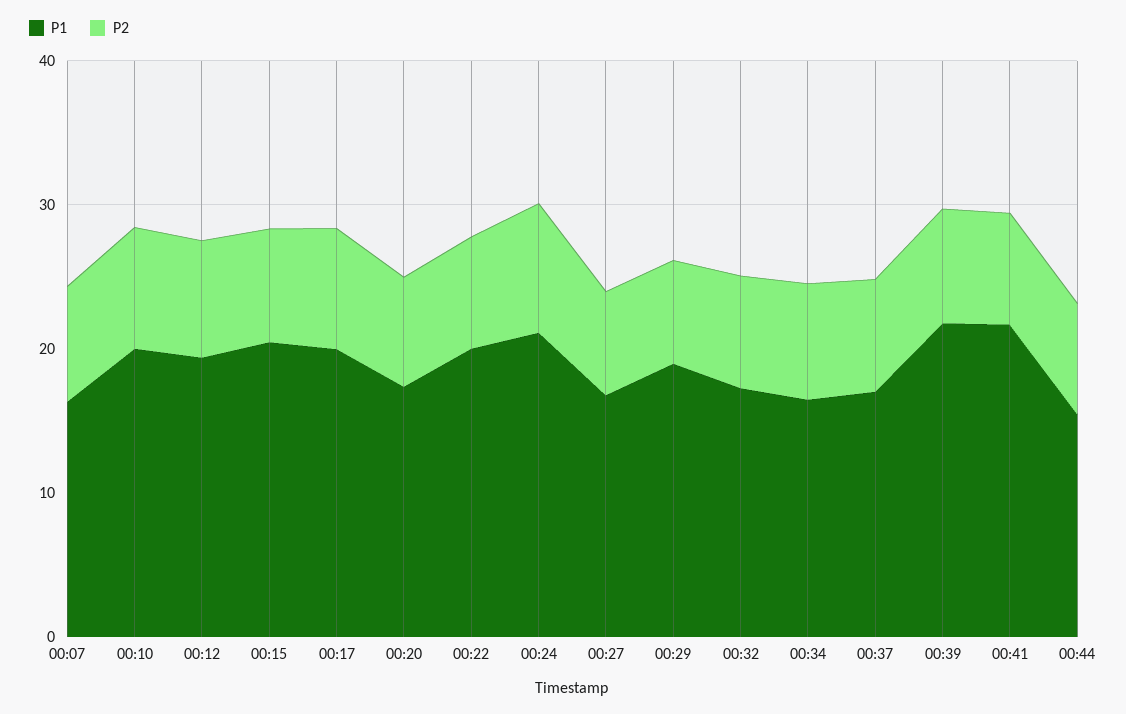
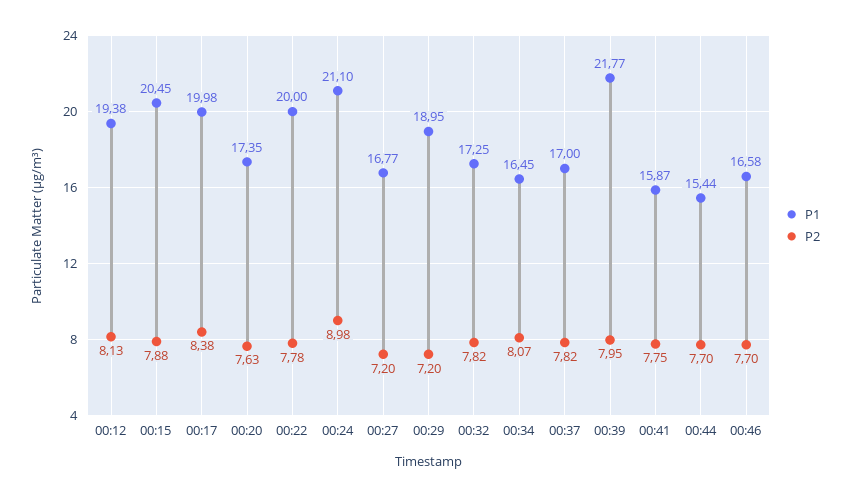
P1, 00:07: 16 -> none
P2, 00:07: 8 -> none
P1, 00:10: 20 -> none
P2, 00:10: 8 -> none
P1, 00:41: 22 -> 15.87
P1, 00:46: none -> 16.58
P2, 00:46: none -> 7.7

